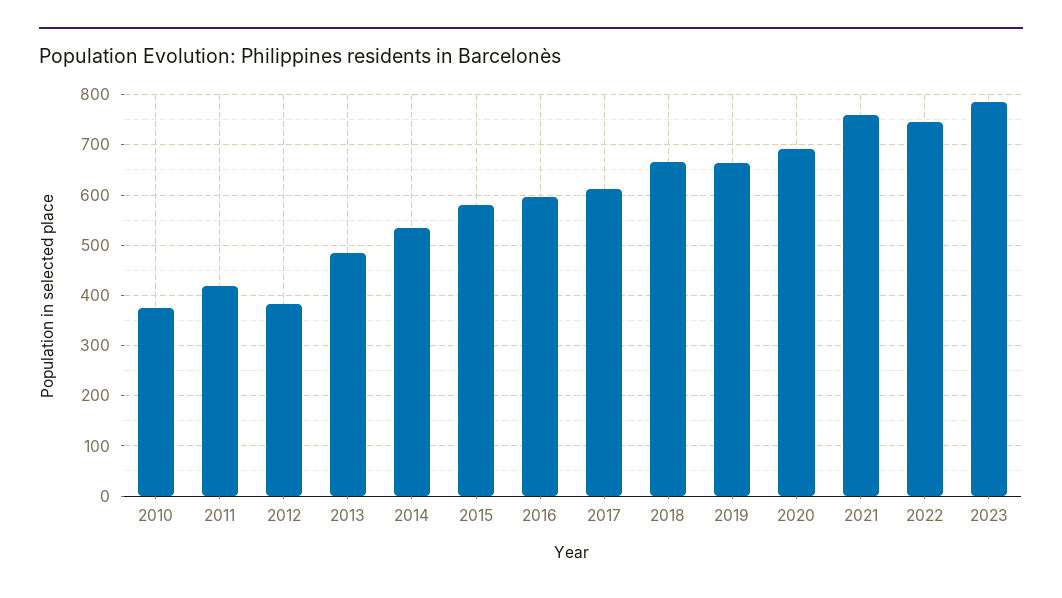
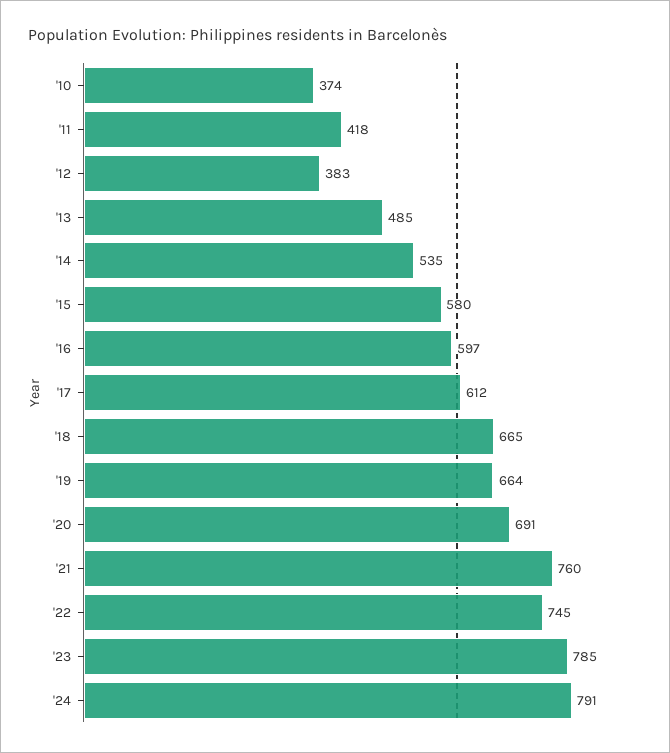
'24: none -> 791

